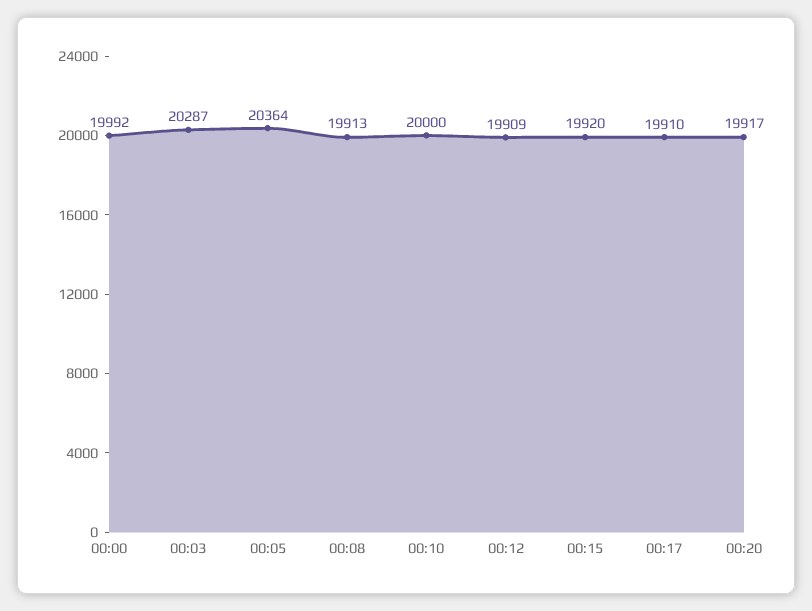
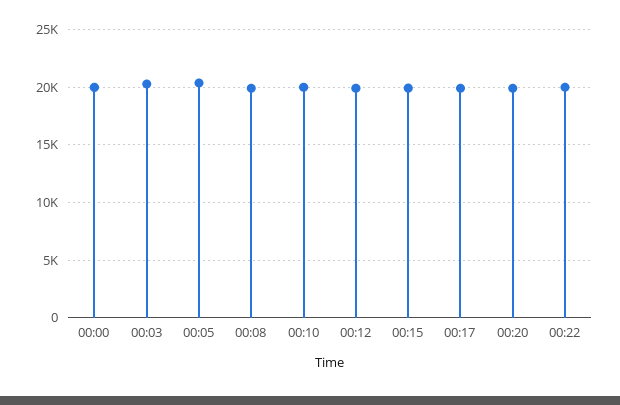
00:22: none -> 20000

